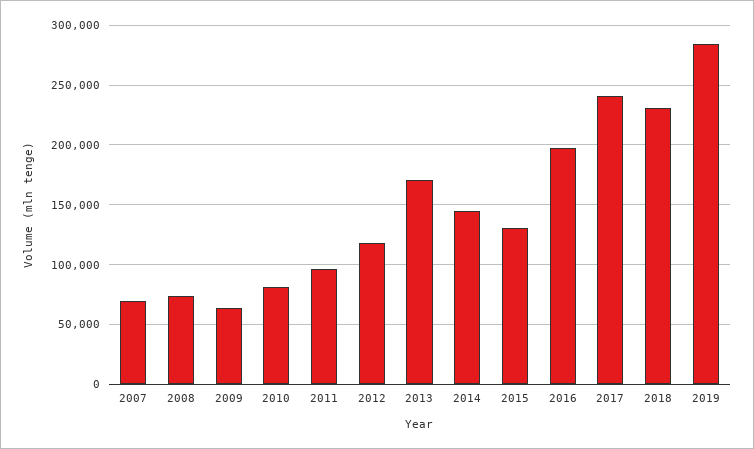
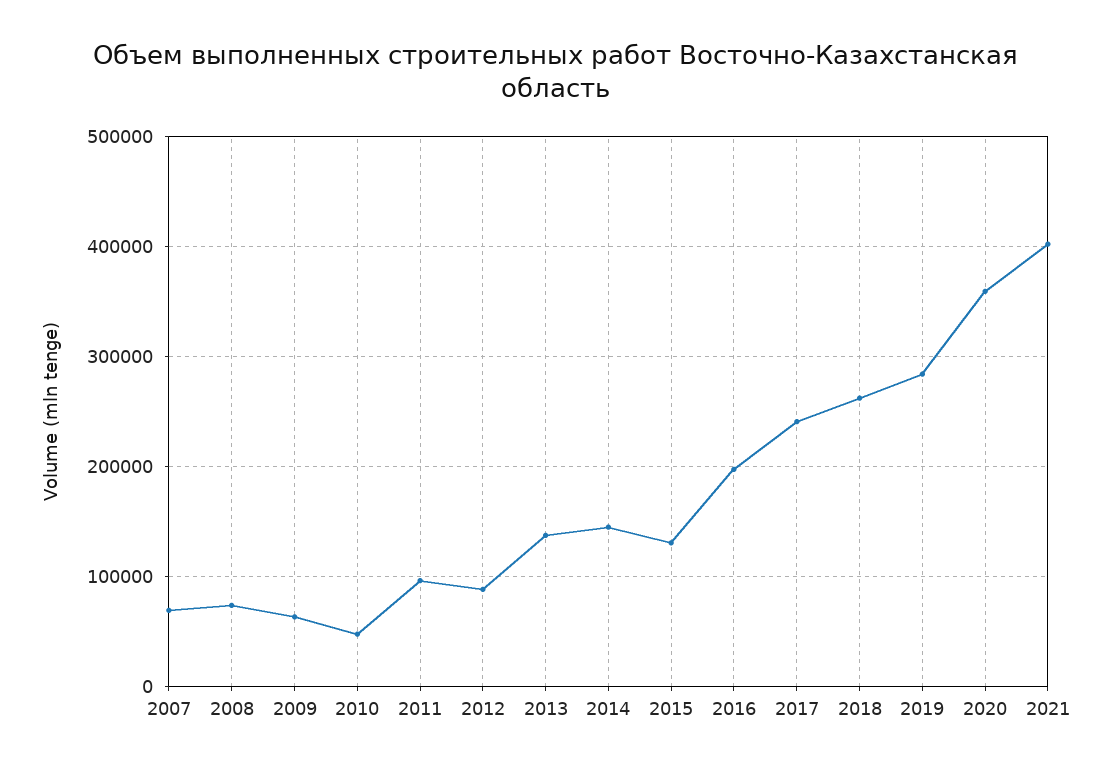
2010: 80000 -> 50000
2012: 120000 -> 90000
2013: 170000 -> 140000
2018: 230000 -> 260000
2020: none -> 360000
2021: none -> 400000

